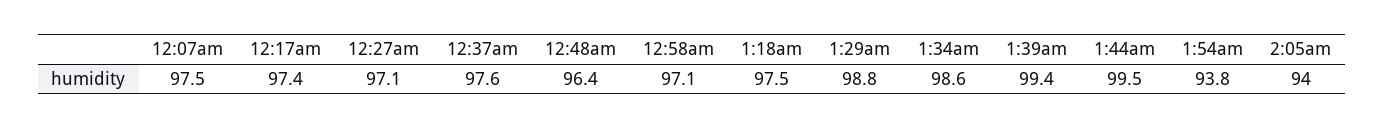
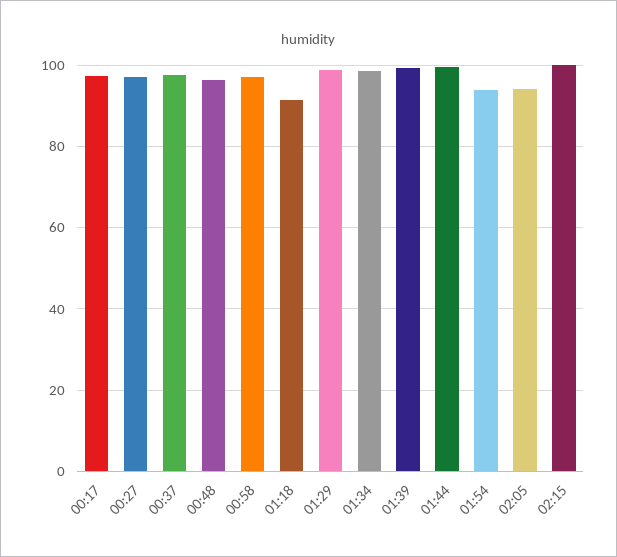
12:07am: 97.5 -> none
1:18am: 97.5 -> 92
02:15: none -> 100

